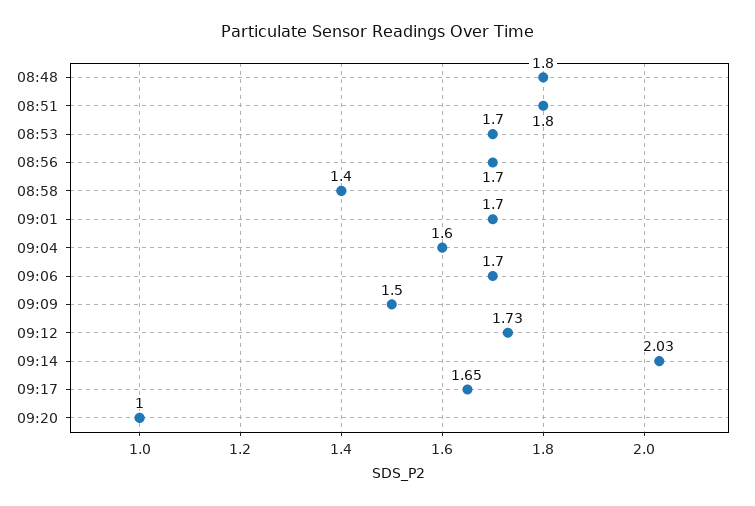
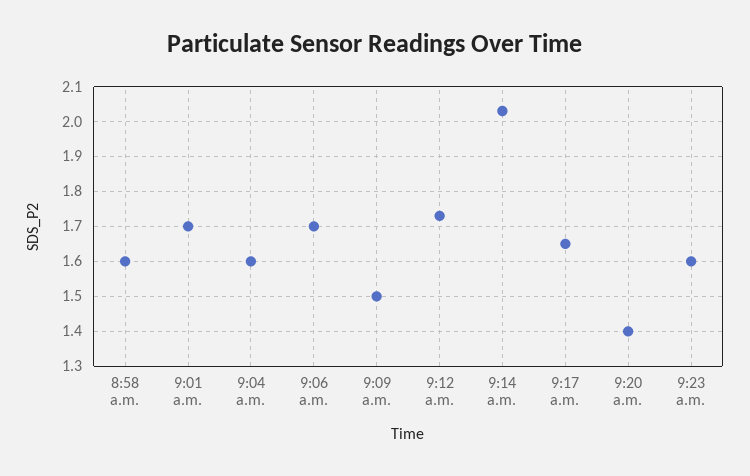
08:48: 1.8 -> none
08:51: 1.8 -> none
08:53: 1.7 -> none
08:56: 1.7 -> none
08:58: 1.4 -> 1.6
09:20: 1 -> 1.4
9:23 a.m.: none -> 1.6

